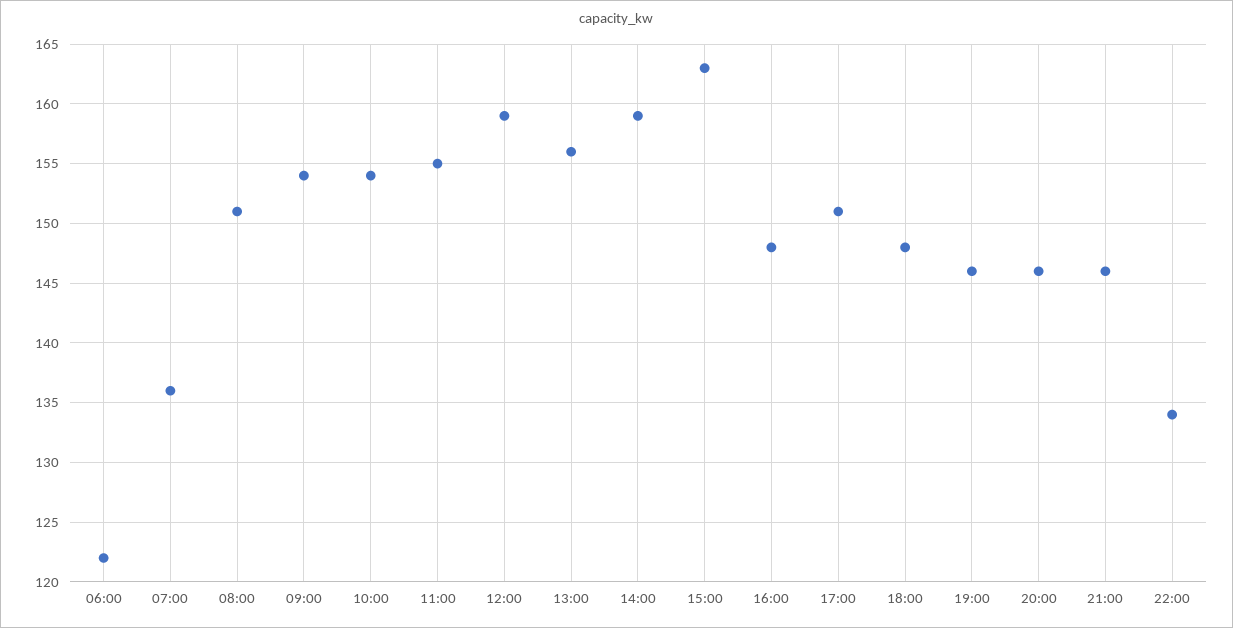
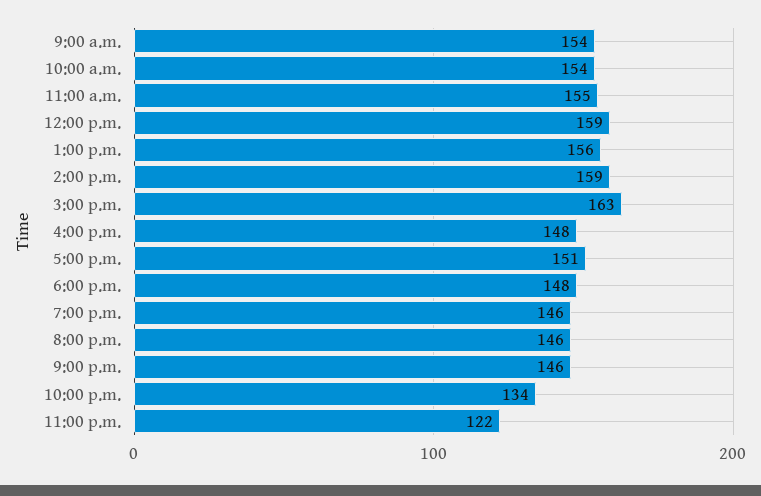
06:00: 122 -> none
07:00: 136 -> none
08:00: 151 -> none
11:00 p.m.: none -> 122

